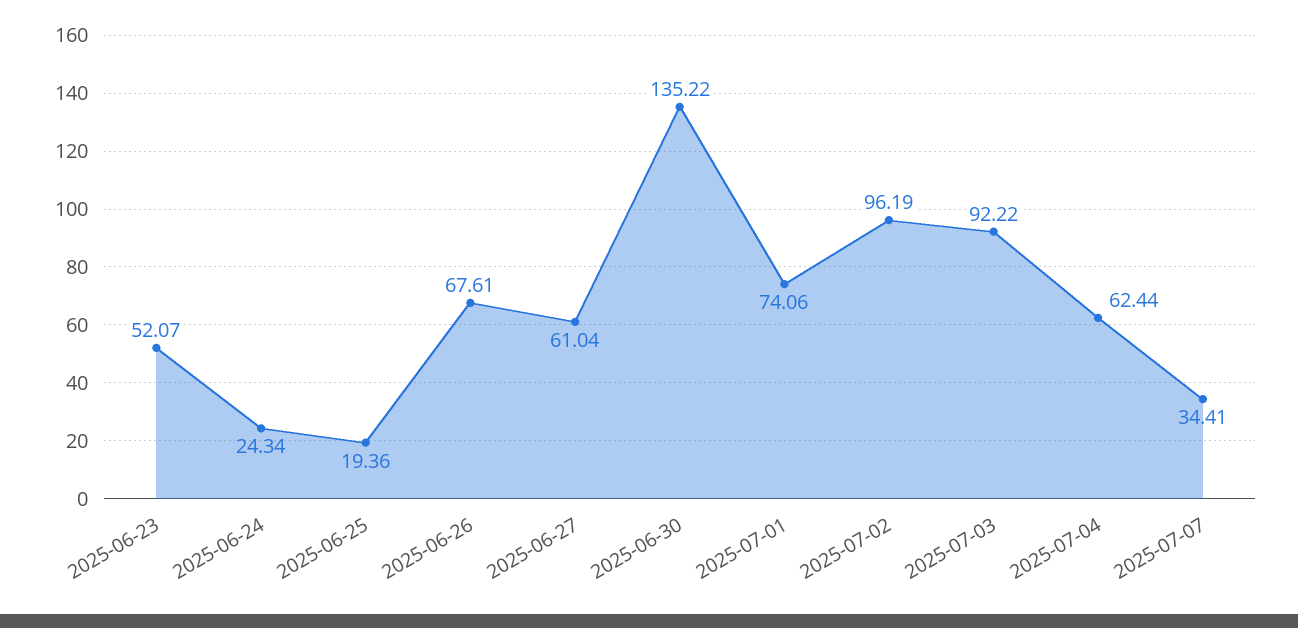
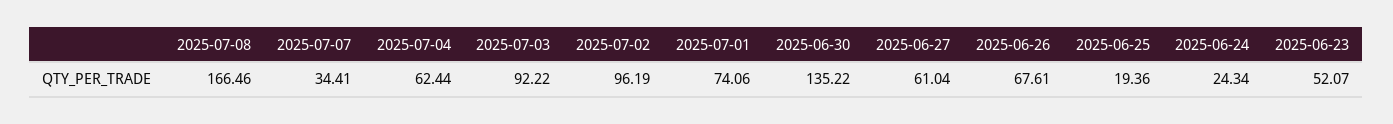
2025-07-08: none -> 166.46

